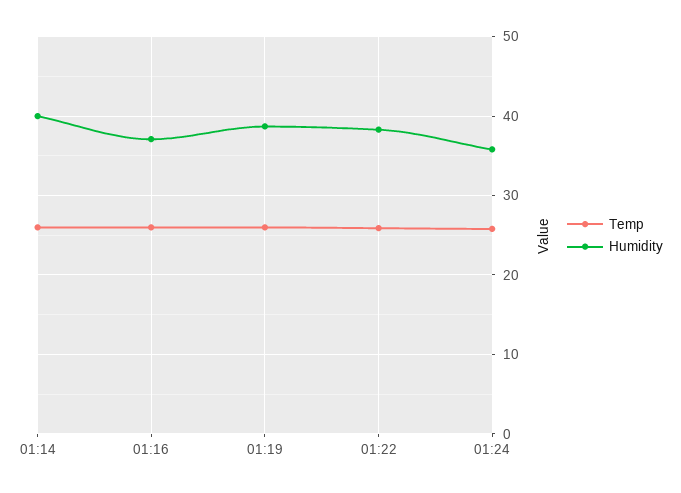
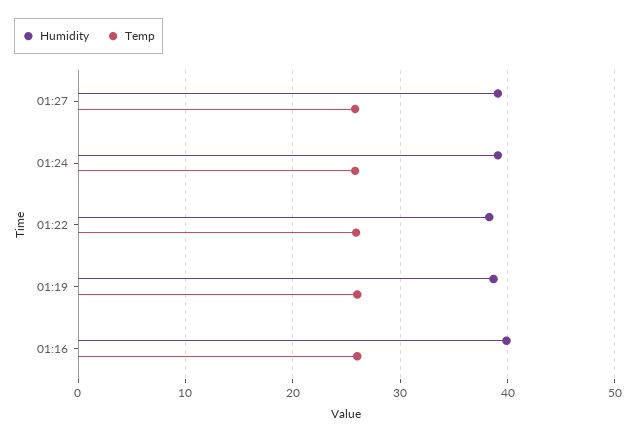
Temp, 01:14: 26 -> none
Humidity, 01:14: 40 -> none
Humidity, 01:16: 37 -> 40
Humidity, 01:24: 36 -> 39
Humidity, 01:27: none -> 39
Temp, 01:27: none -> 26

